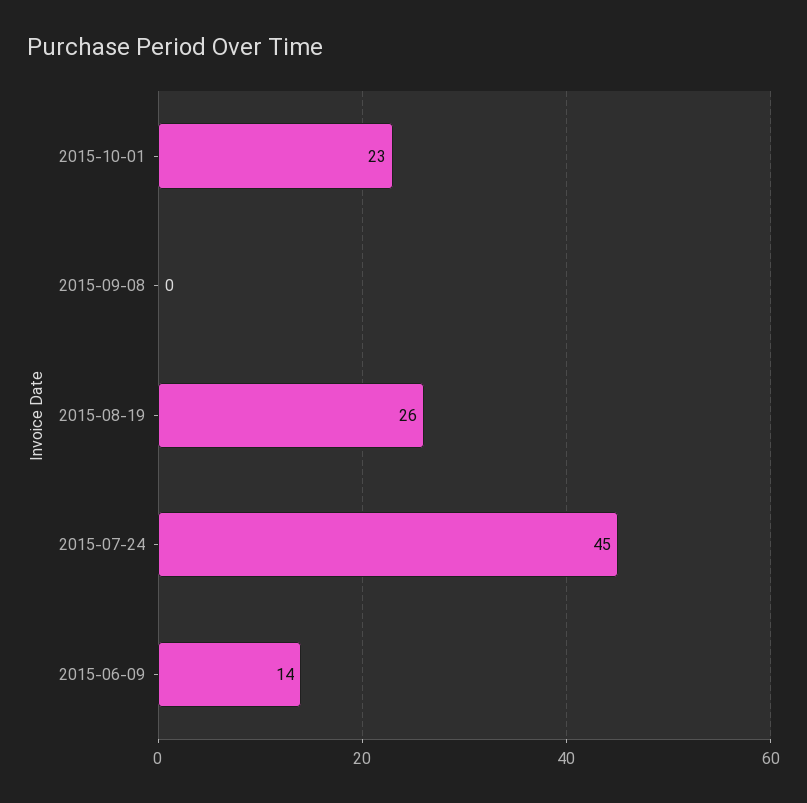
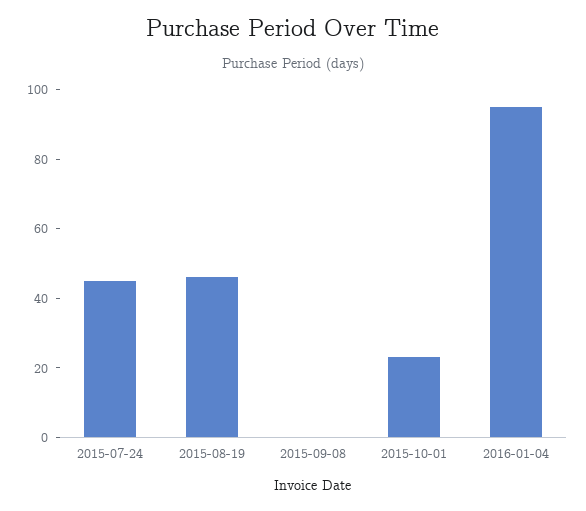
2015-08-19: 26 -> 45
2015-06-09: 14 -> none
2016-01-04: none -> 95

